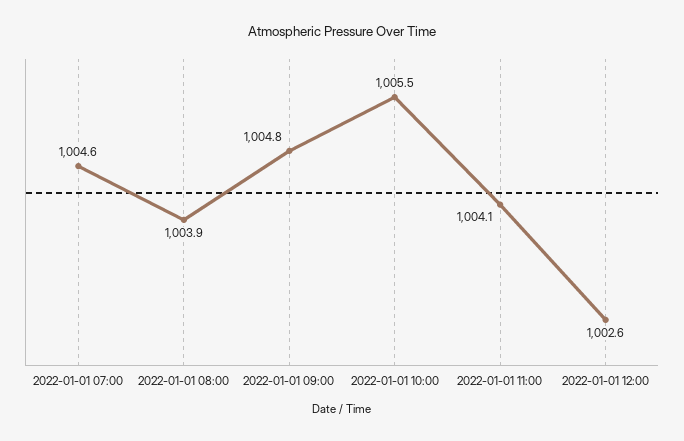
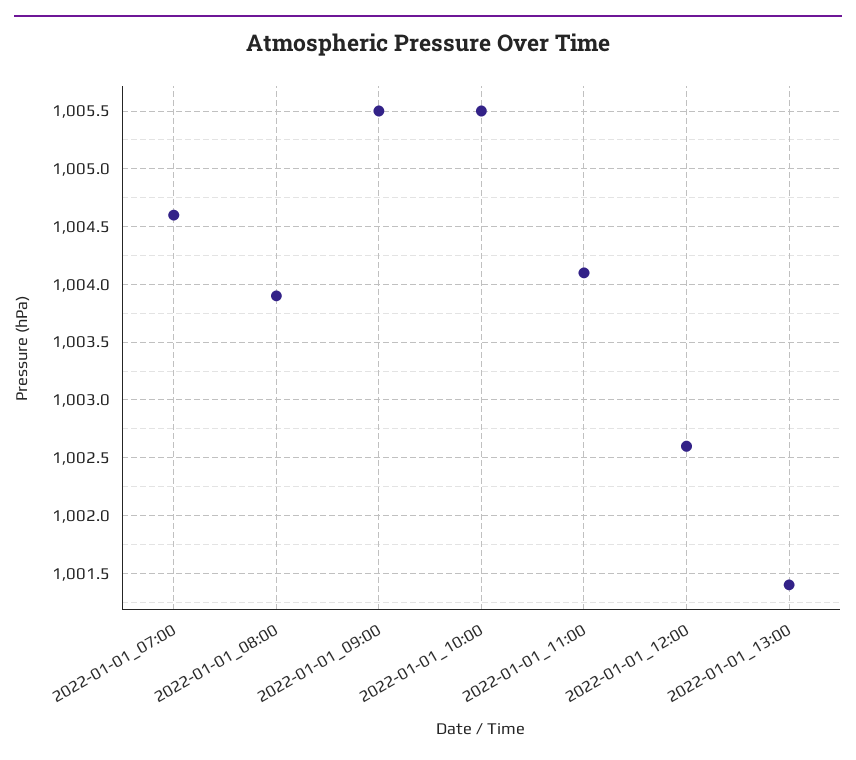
2022-01-01 09:00: 1004.8 -> 1005.5
2022-01-01_13:00: none -> 1001.4

